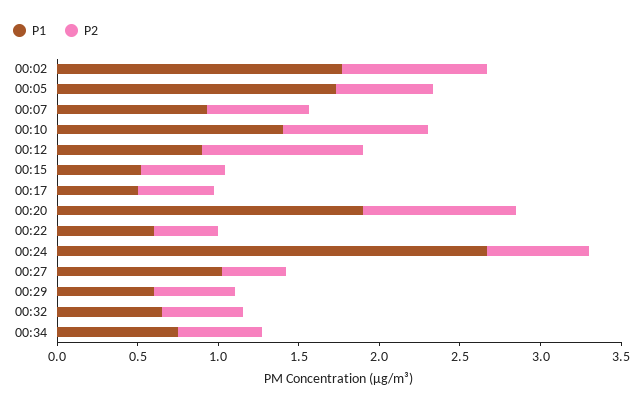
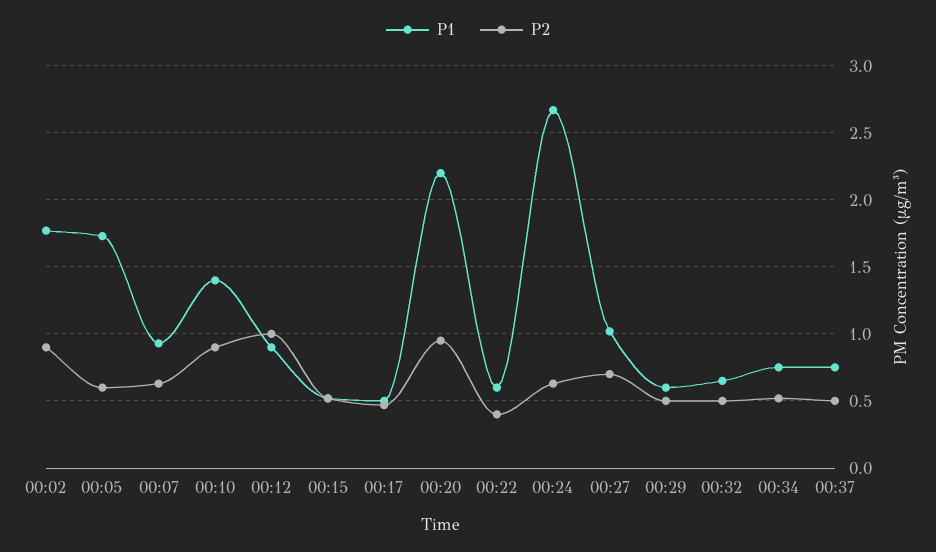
P1, 00:20: 1.9 -> 2.2
P2, 00:27: 0.4 -> 0.7
P1, 00:37: none -> 0.75
P2, 00:37: none -> 0.5

